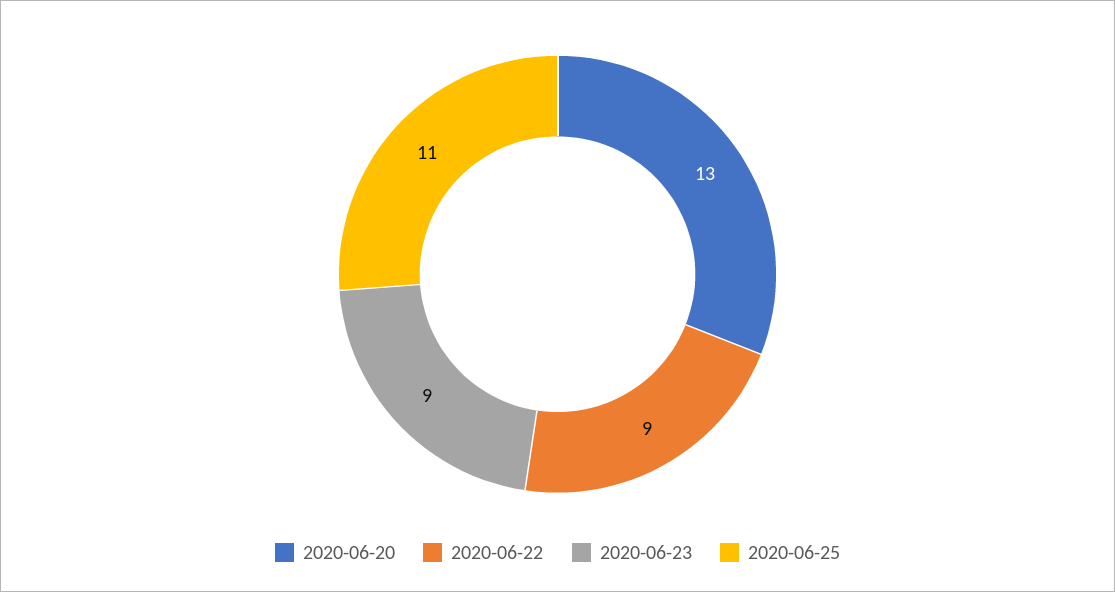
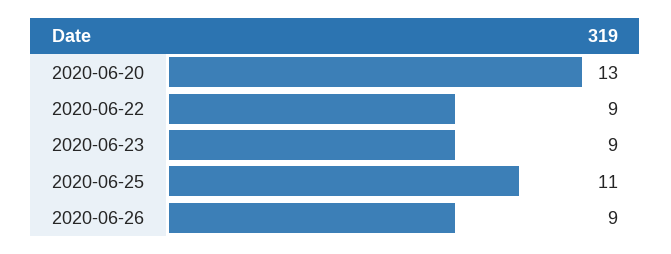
2020-06-26: none -> 9

